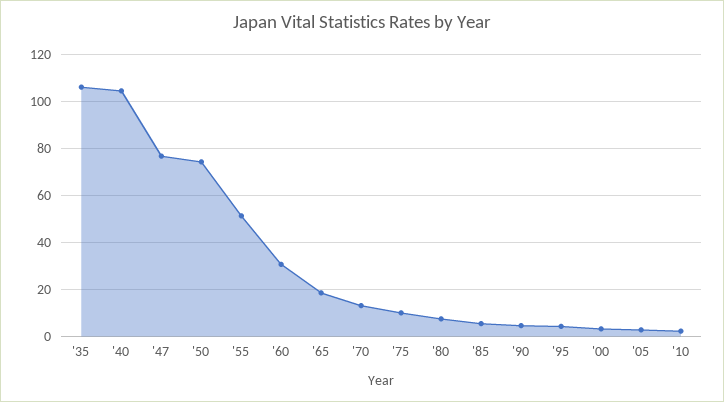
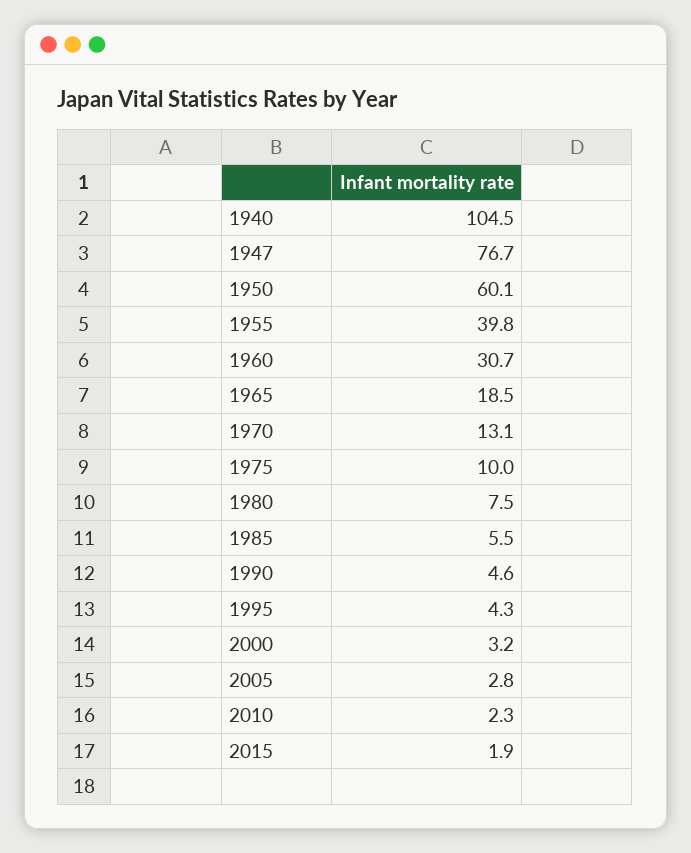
'35: 105 -> none
'50: 75 -> 60.1
'55: 50 -> 39.8
2015: none -> 1.9

